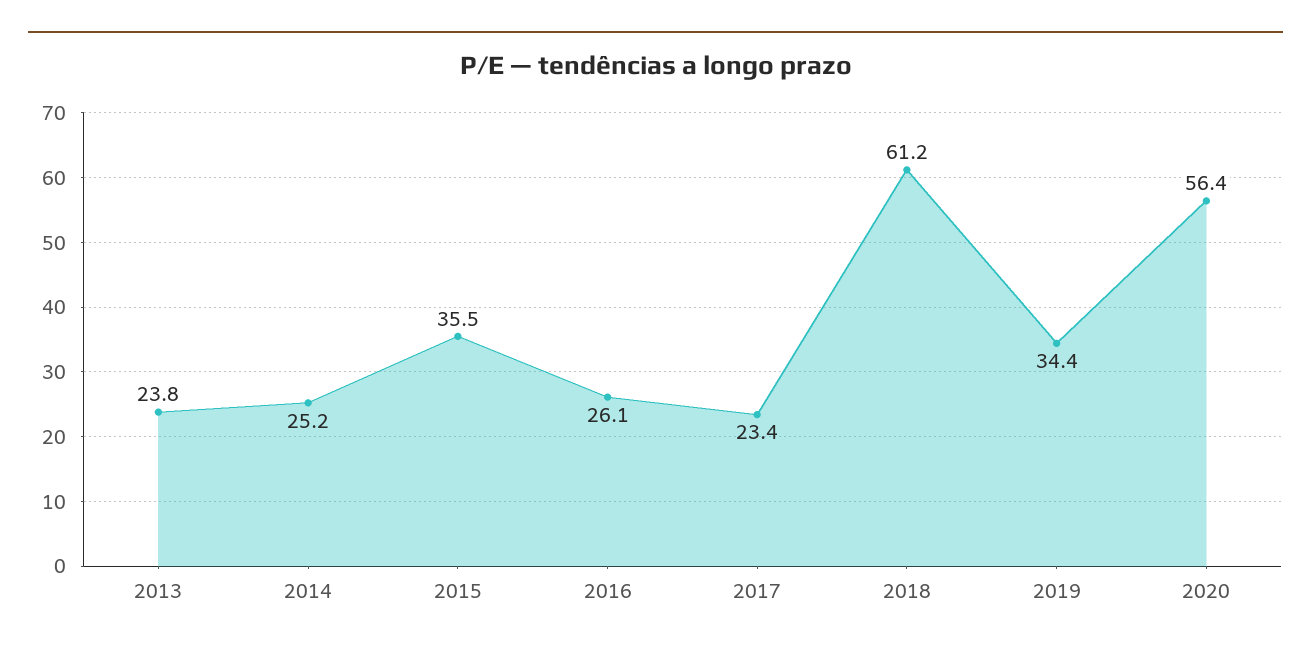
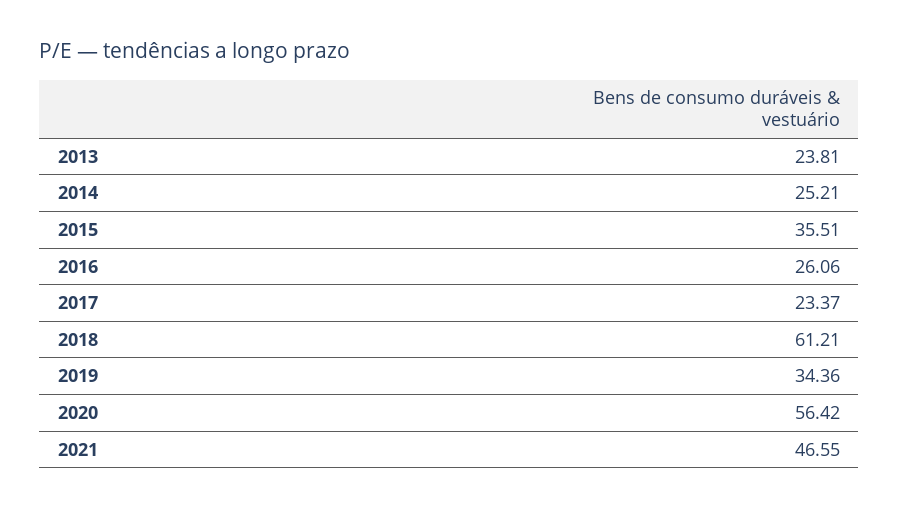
2021: none -> 46.55

